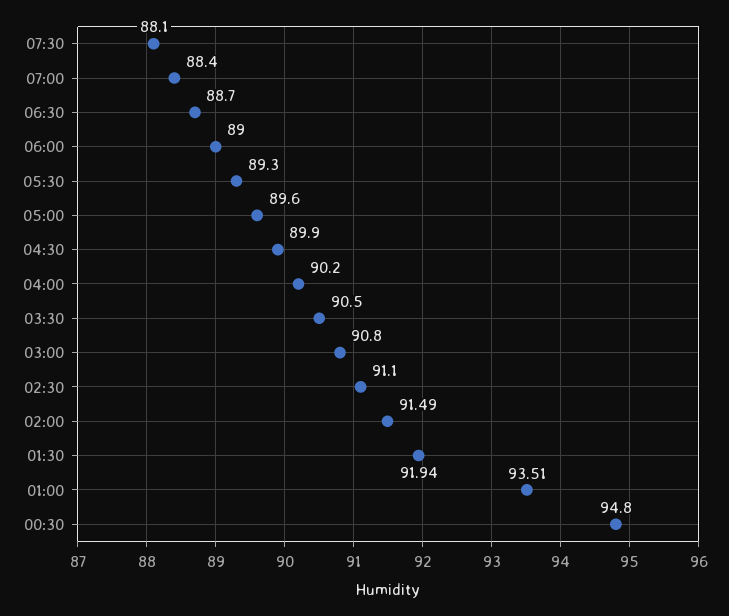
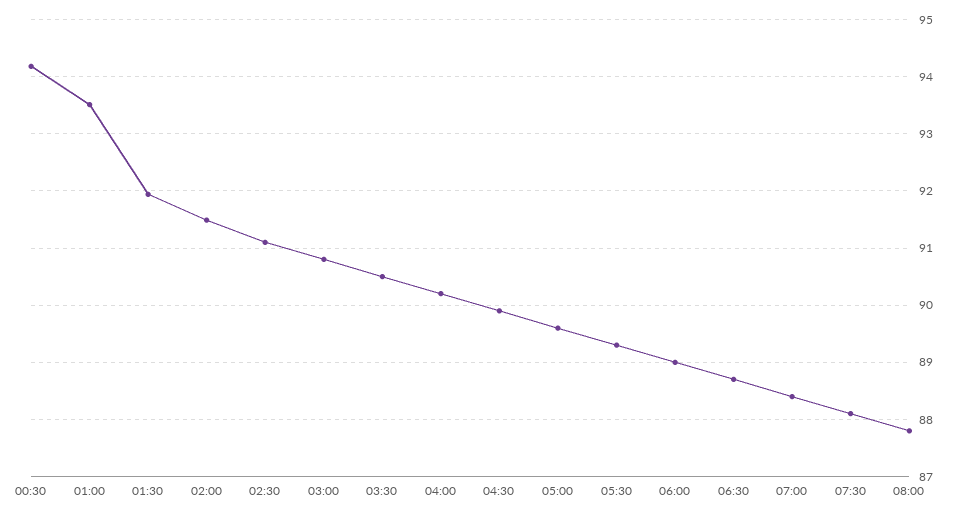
00:30: 94.8 -> 94.2
08:00: none -> 87.8

